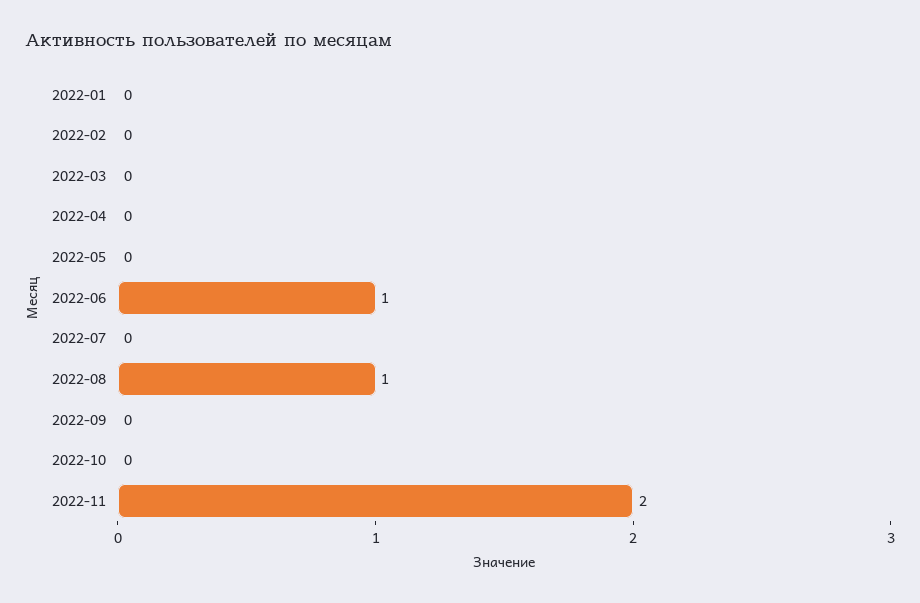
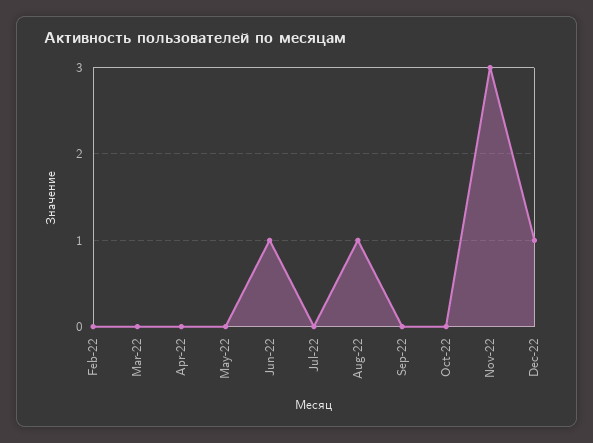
2022-01: 0 -> none
2022-11: 2 -> 3
Dec-22: none -> 1

